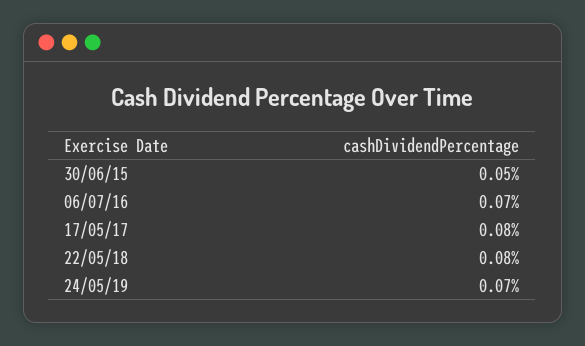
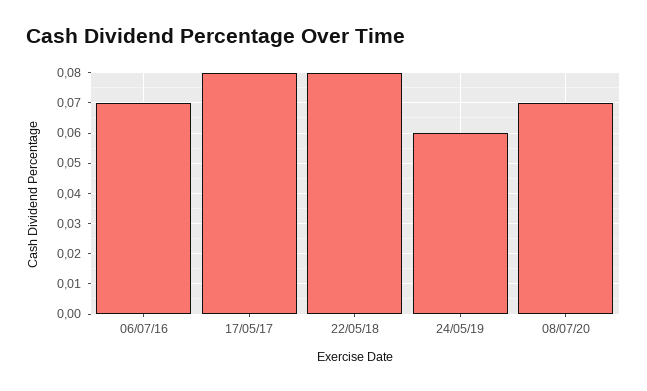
30/06/15: 0.05 -> none
24/05/19: 0.07 -> 0.06
08/07/20: none -> 0.07

